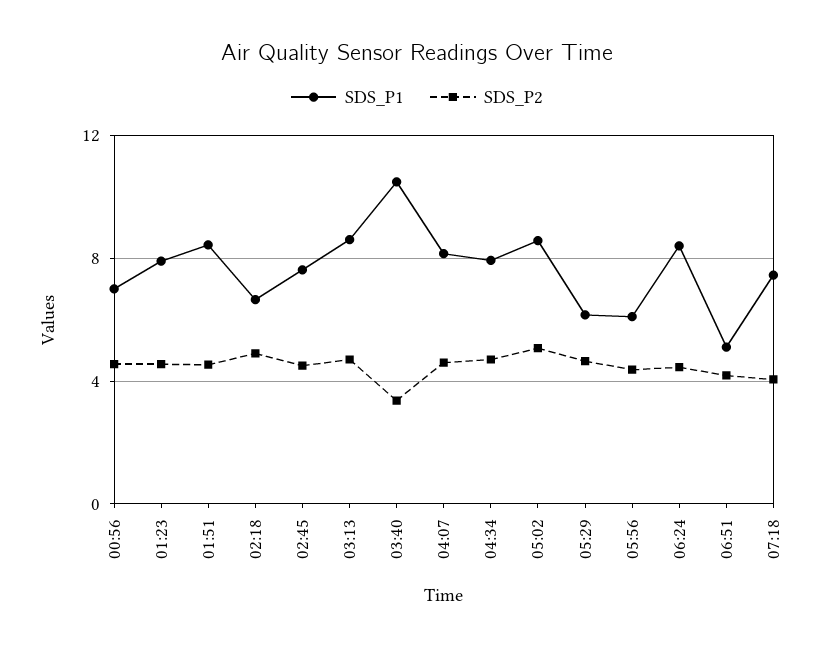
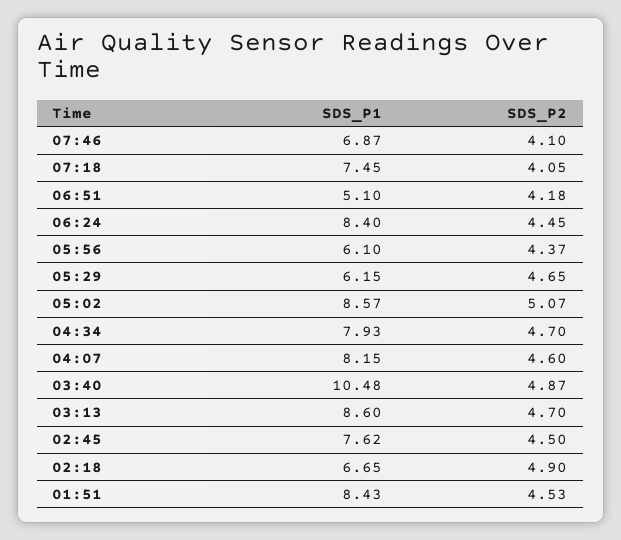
SDS_P1, 00:56: 7 -> none
SDS_P2, 00:56: 4.5 -> none
SDS_P1, 01:23: 8 -> none
SDS_P2, 01:23: 4.5 -> none
SDS_P2, 03:40: 3.5 -> 4.87
SDS_P1, 07:46: none -> 6.87
SDS_P2, 07:46: none -> 4.1

